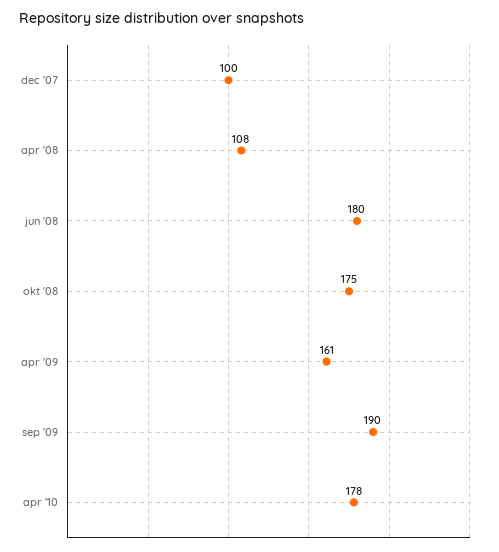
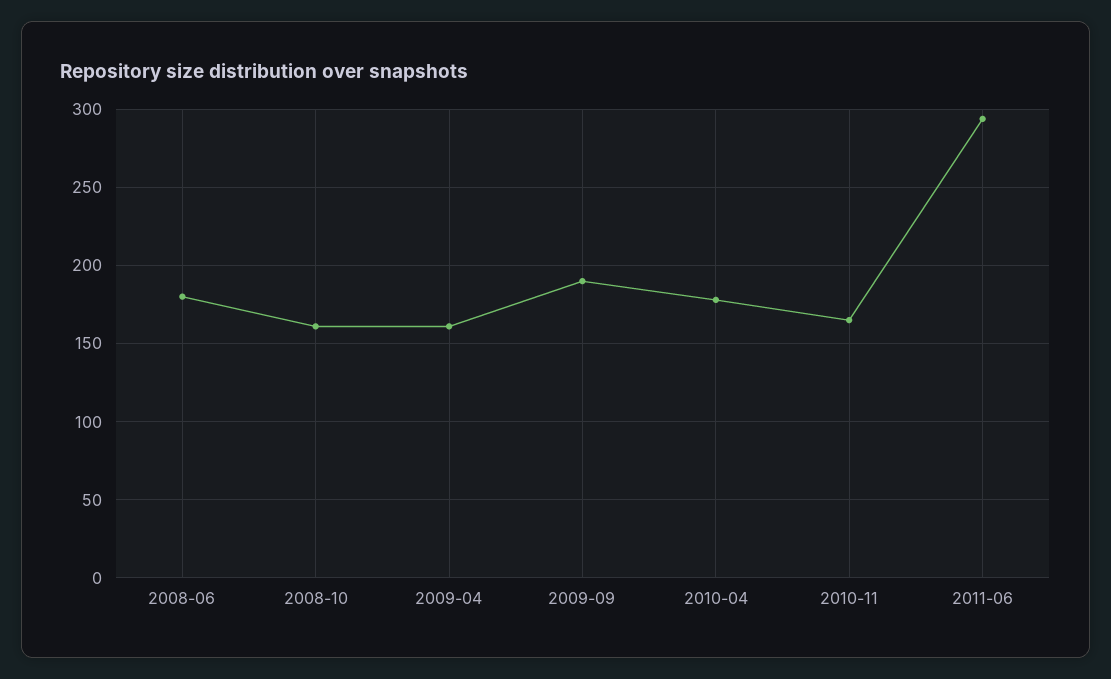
dec '07: 100 -> none
apr '08: 108 -> none
okt '08: 175 -> 160
2010-11: none -> 165
2011-06: none -> 295

